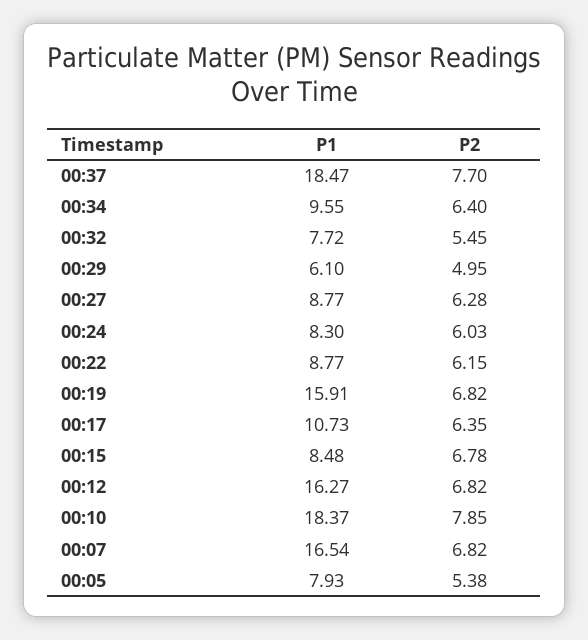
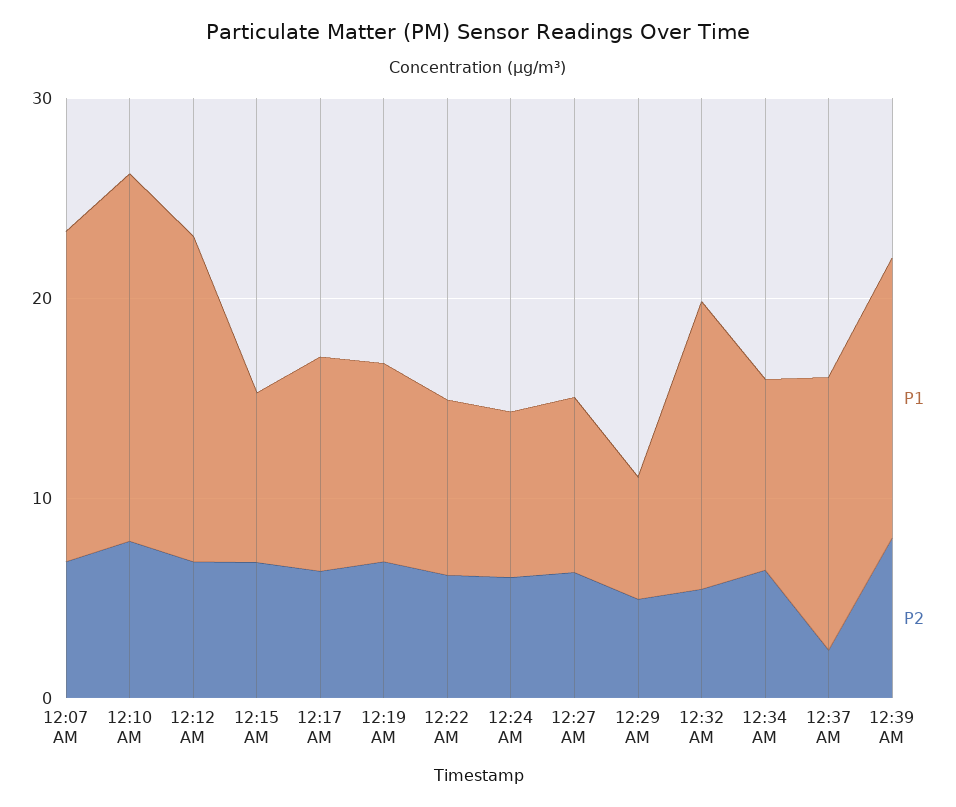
P1, 00:37: 18.47 -> 14
P2, 00:37: 7.7 -> 2
P1, 00:32: 7.72 -> 14
P1, 00:19: 15.91 -> 10
P1, 00:05: 7.93 -> none
P2, 00:05: 5.38 -> none
P1, 12:39 AM: none -> 14
P2, 12:39 AM: none -> 8

